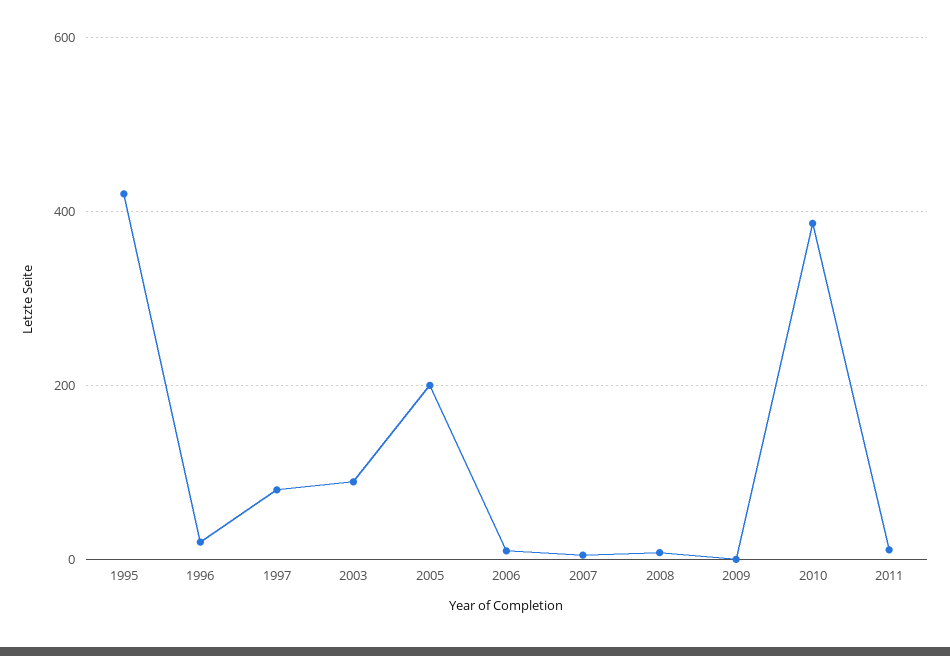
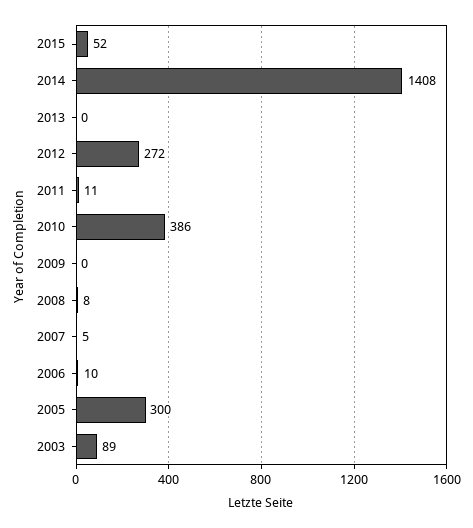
1995: 420 -> none
1996: 20 -> none
1997: 80 -> none
2005: 200 -> 300
2015: none -> 52
2014: none -> 1408
2013: none -> 0
2012: none -> 272

